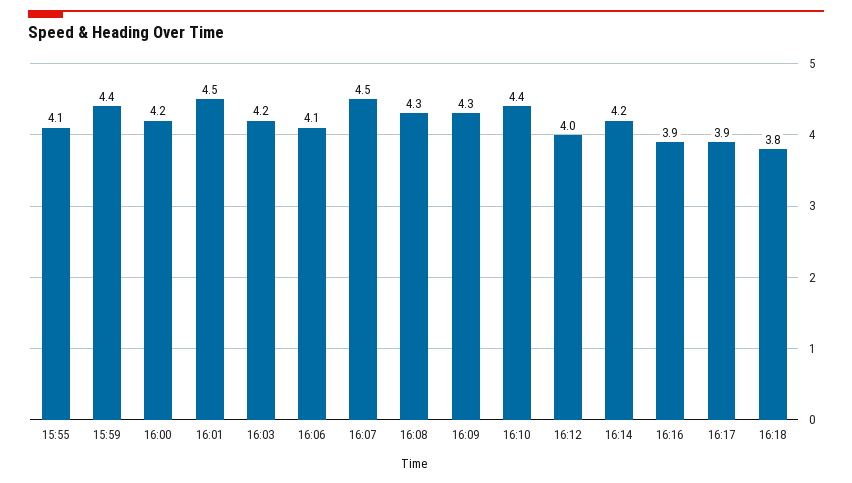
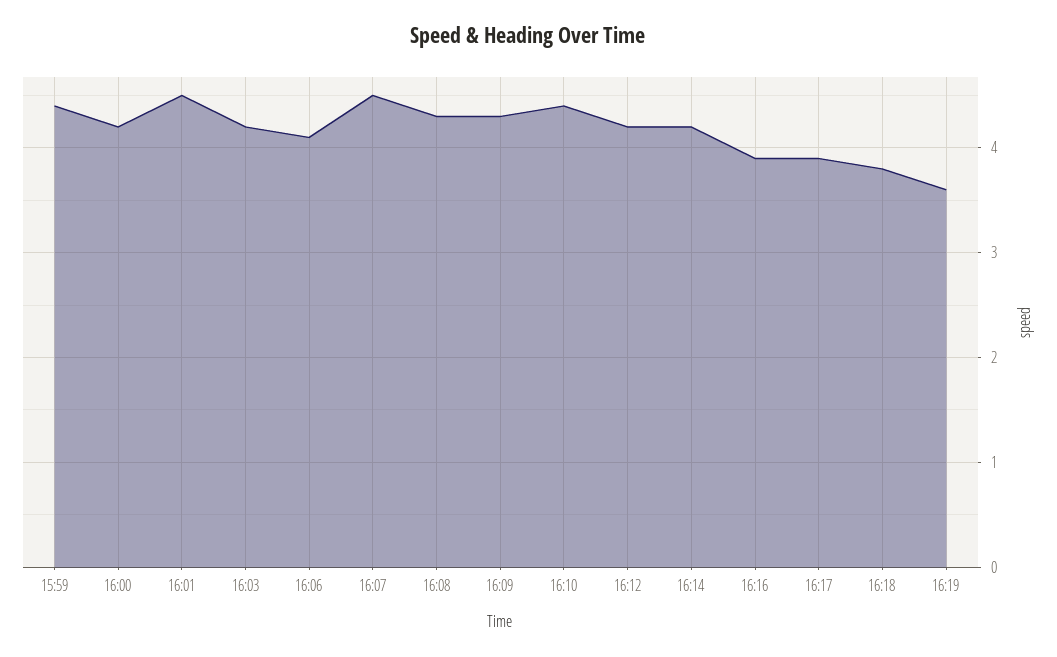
15:55: 4.1 -> none
16:12: 4 -> 4.2
16:19: none -> 3.6

